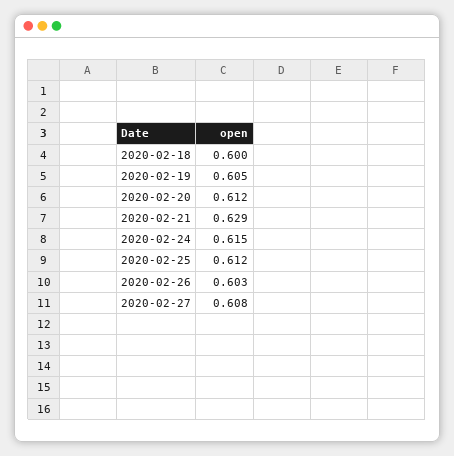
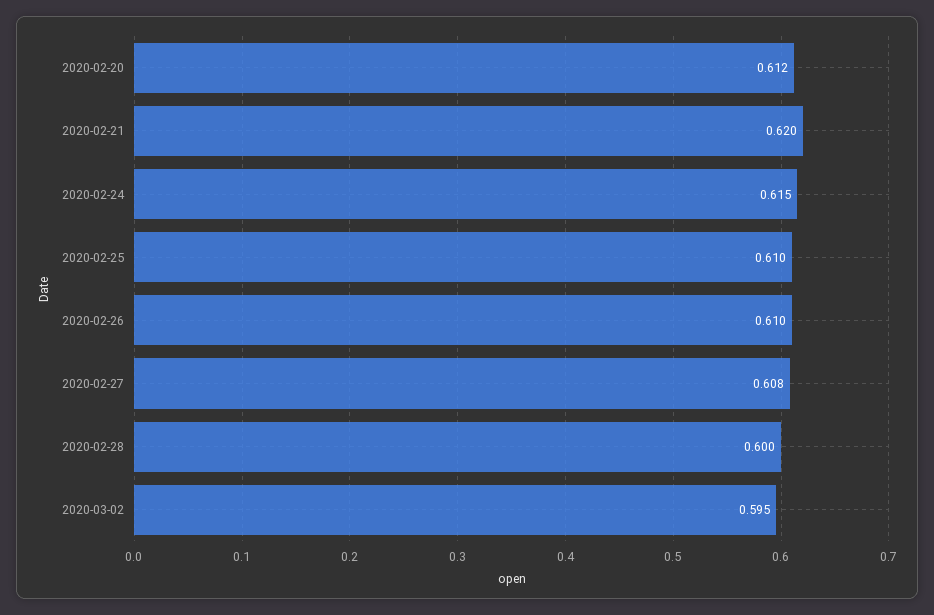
2020-02-18: 0.6 -> none
2020-02-19: 0.605 -> none
2020-02-21: 0.629 -> 0.62
2020-02-25: 0.612 -> 0.61
2020-02-26: 0.603 -> 0.61
2020-02-28: none -> 0.6
2020-03-02: none -> 0.595

